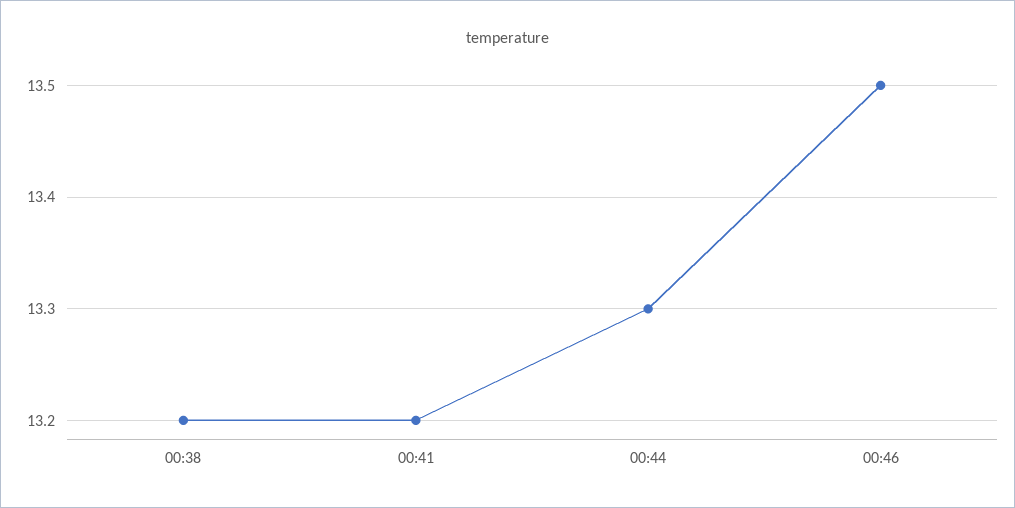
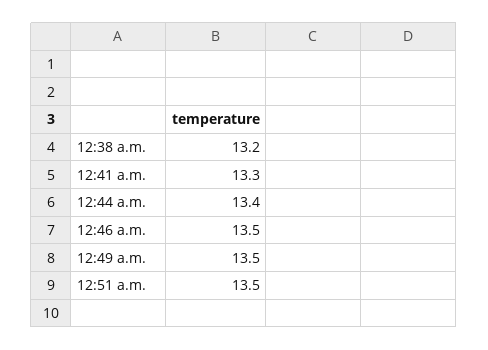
00:41: 13.2 -> 13.3
00:44: 13.3 -> 13.4
12:49 a.m.: none -> 13.5
12:51 a.m.: none -> 13.5

